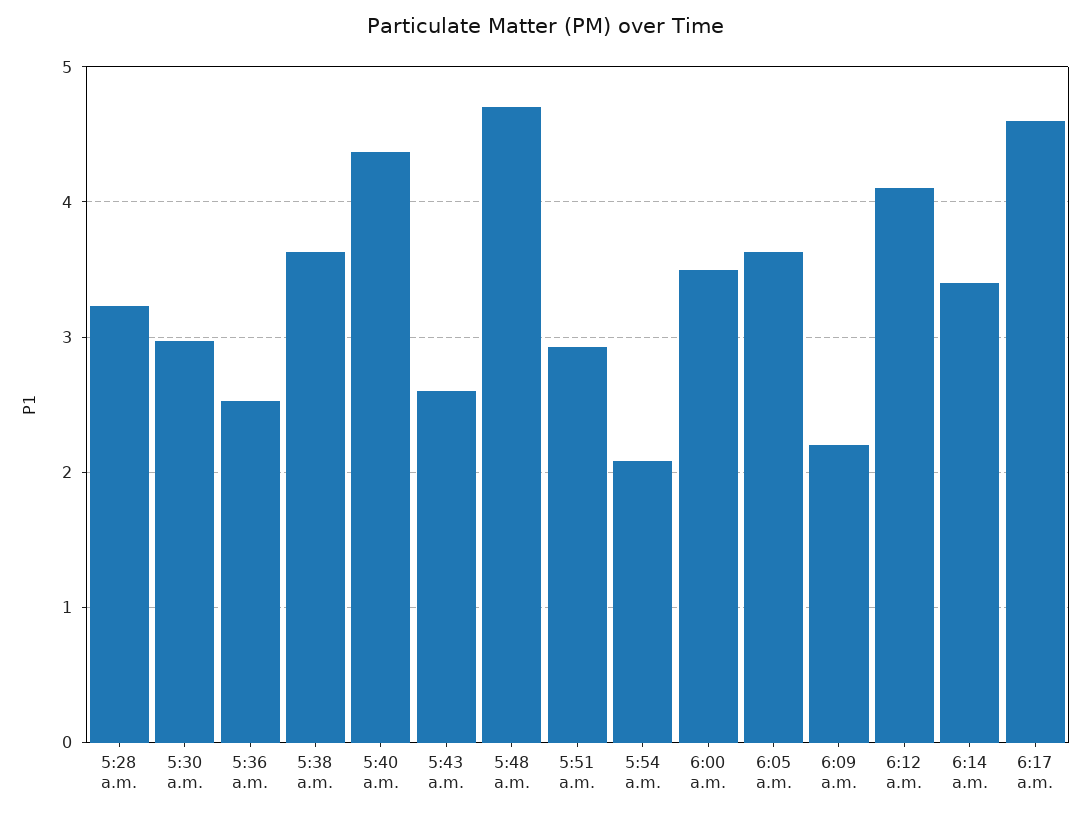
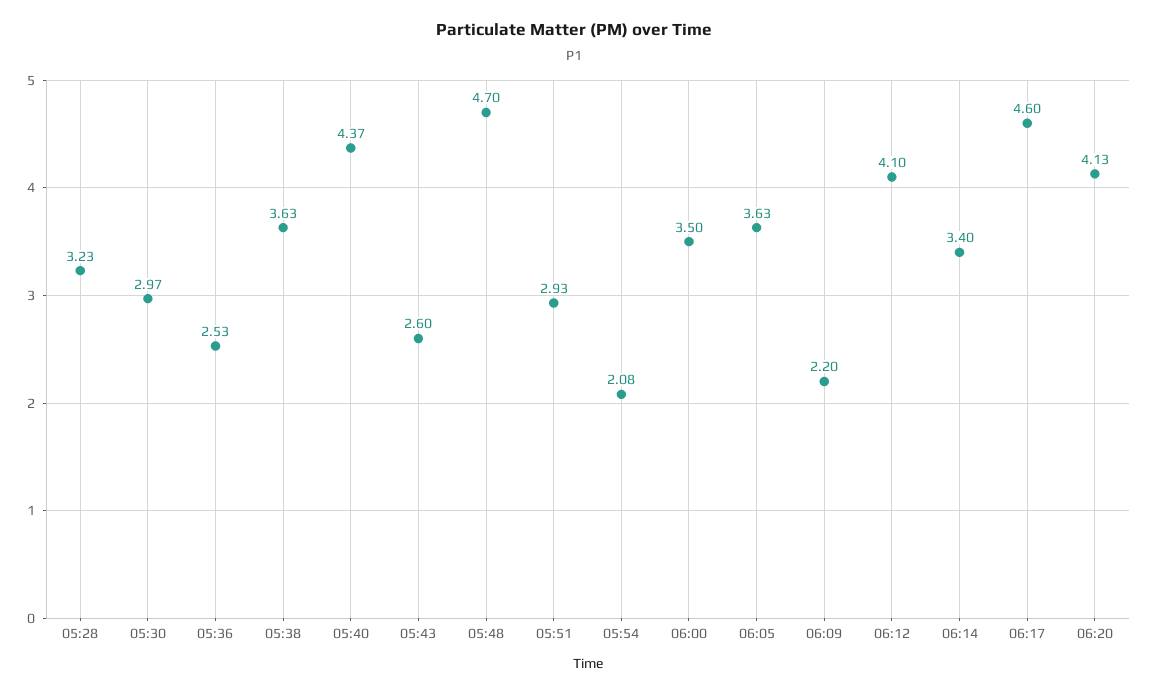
06:20: none -> 4.13

